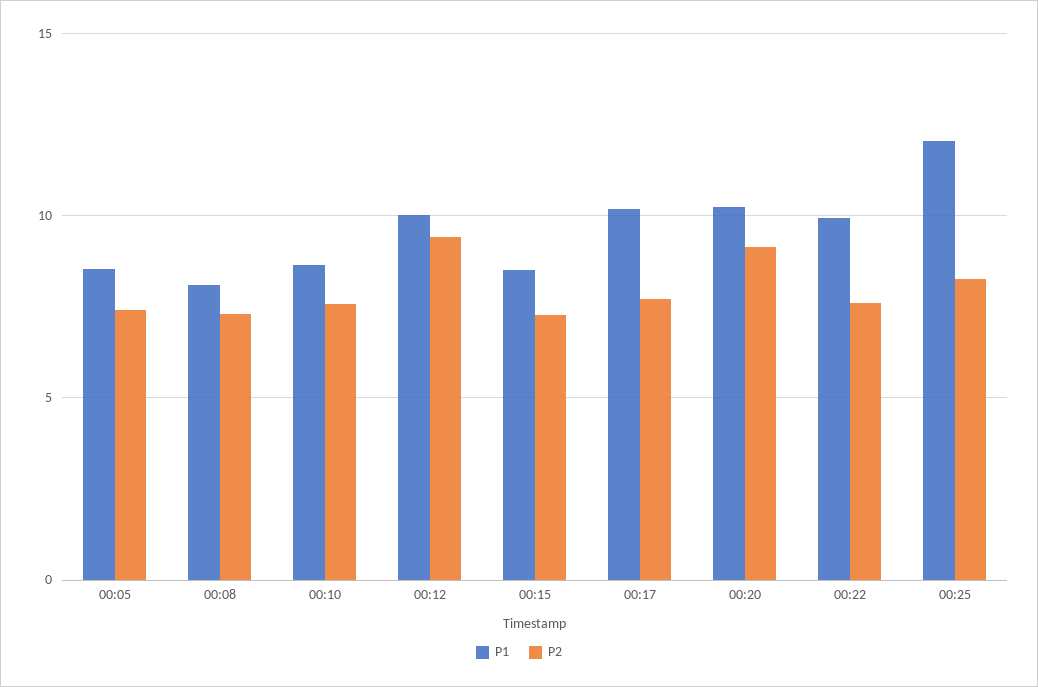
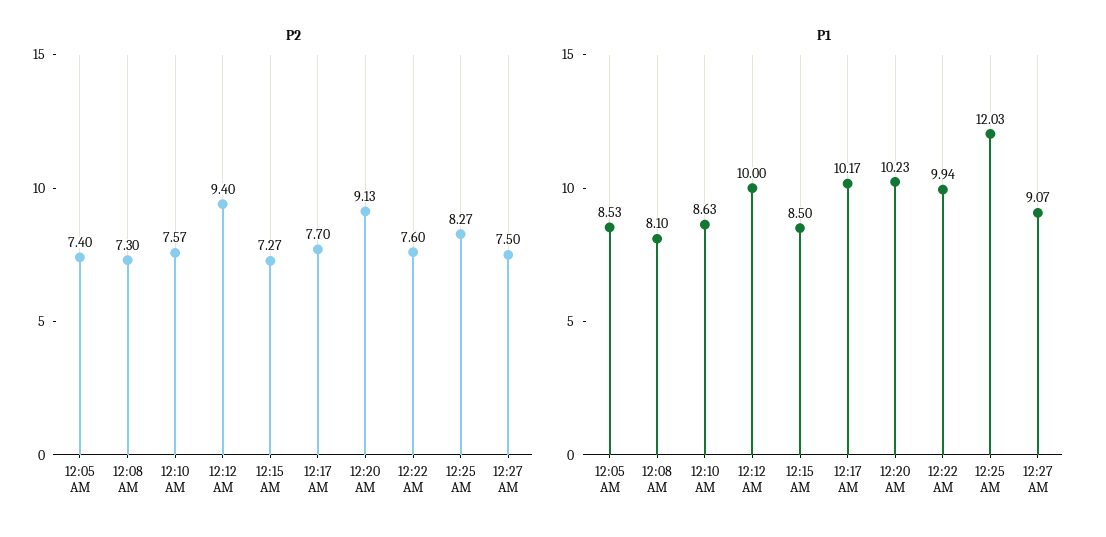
P2, 12:27 AM: none -> 7.5
P1, 12:27 AM: none -> 9.07

